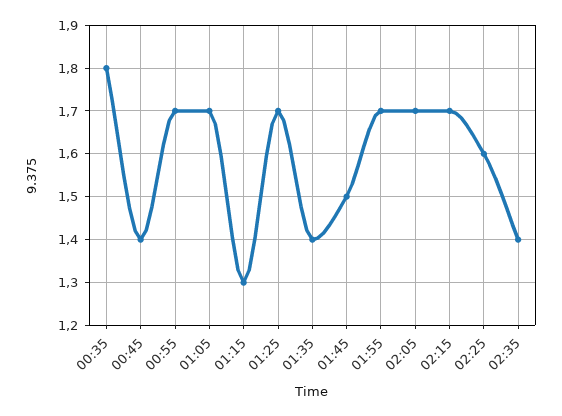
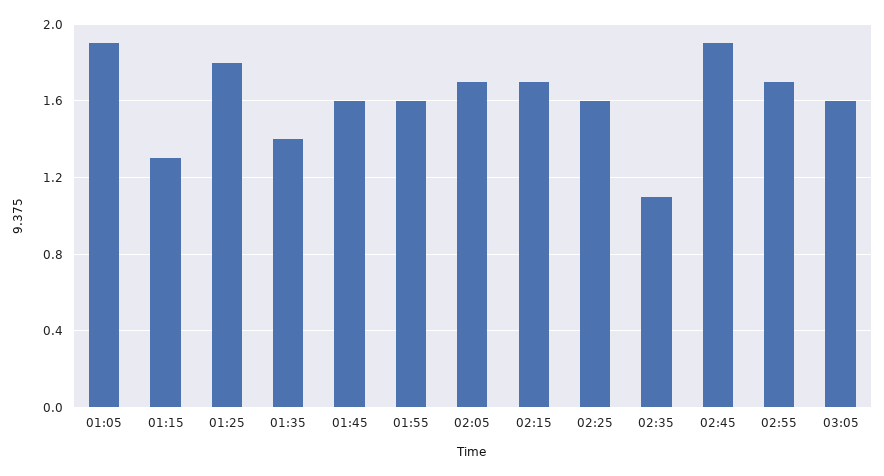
00:35: 1.8 -> none
00:45: 1.4 -> none
00:55: 1.7 -> none
01:05: 1.7 -> 1.9
01:25: 1.7 -> 1.8
01:45: 1.5 -> 1.6
01:55: 1.7 -> 1.6
02:35: 1.4 -> 1.1
02:45: none -> 1.9
02:55: none -> 1.7
03:05: none -> 1.6

